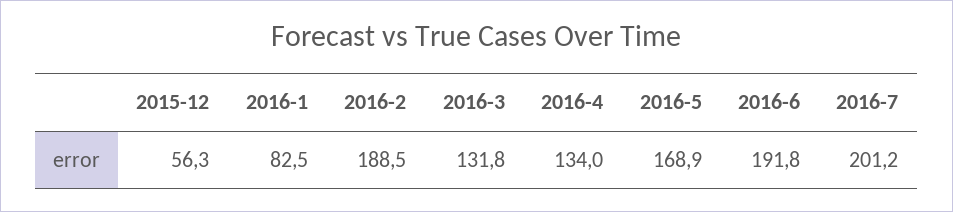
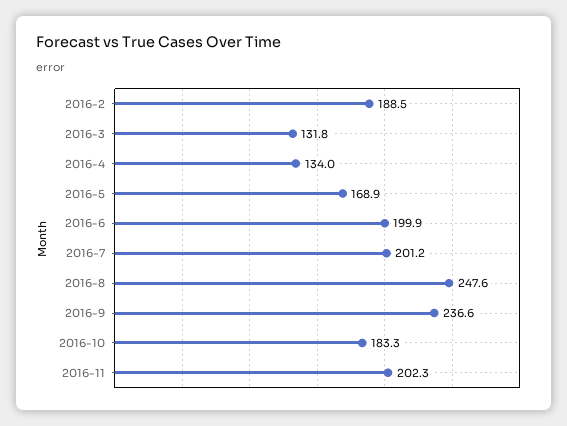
2015-12: 56.3 -> none
2016-1: 82.5 -> none
2016-6: 191.8 -> 199.9
2016-8: none -> 247.6
2016-9: none -> 236.6
2016-10: none -> 183.3
2016-11: none -> 202.3

